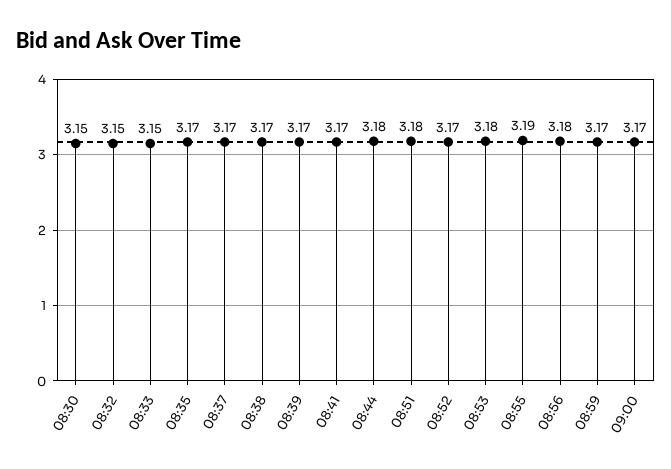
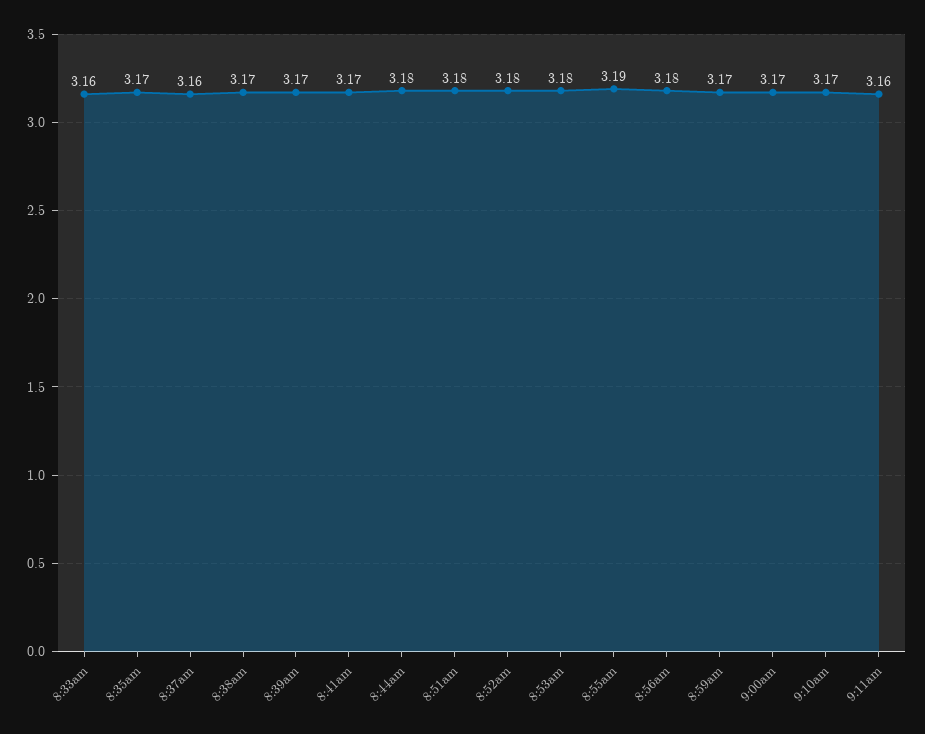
08:30: 3.15 -> none
08:32: 3.15 -> none
08:33: 3.15 -> 3.16
08:37: 3.17 -> 3.16
08:52: 3.17 -> 3.18
9:10am: none -> 3.17
9:11am: none -> 3.16

